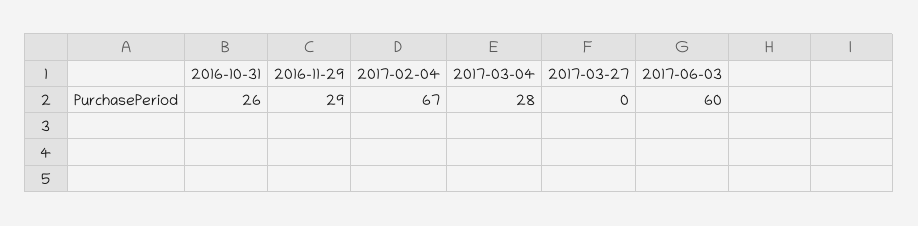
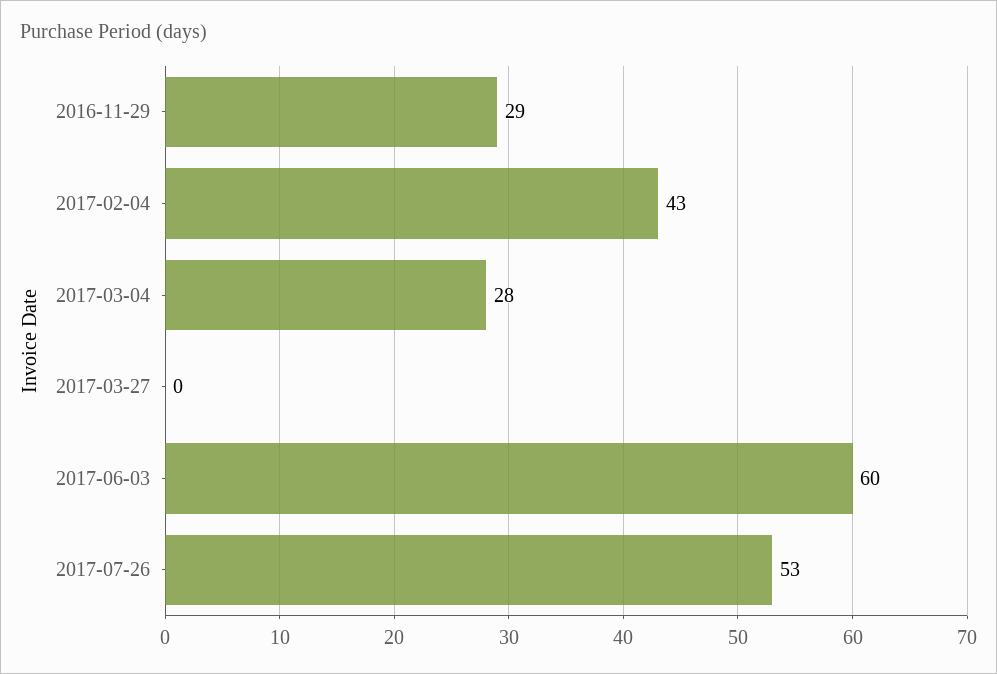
2016-10-31: 26 -> none
2017-02-04: 67 -> 43
2017-07-26: none -> 53

